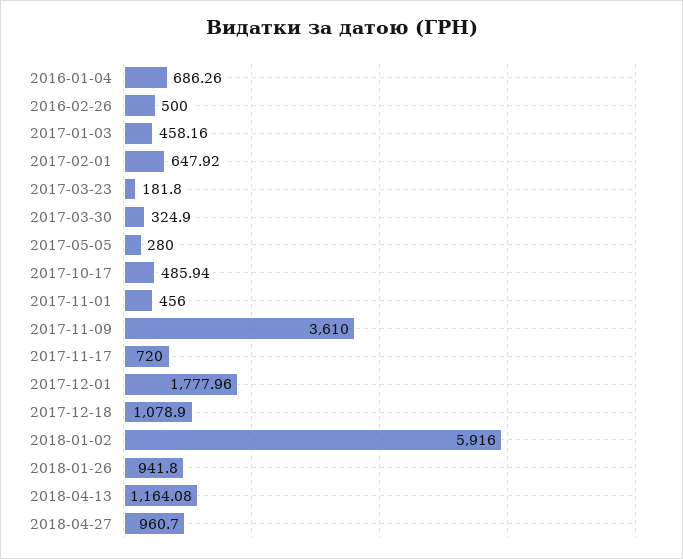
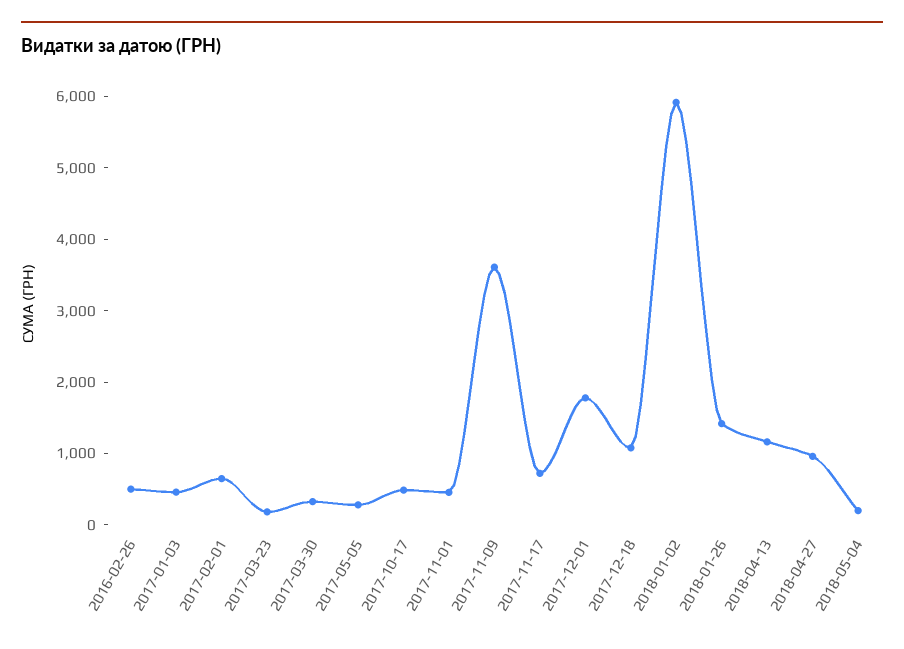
2016-01-04: 686.26 -> none
2018-01-26: 941.8 -> 1400
2018-05-04: none -> 200

